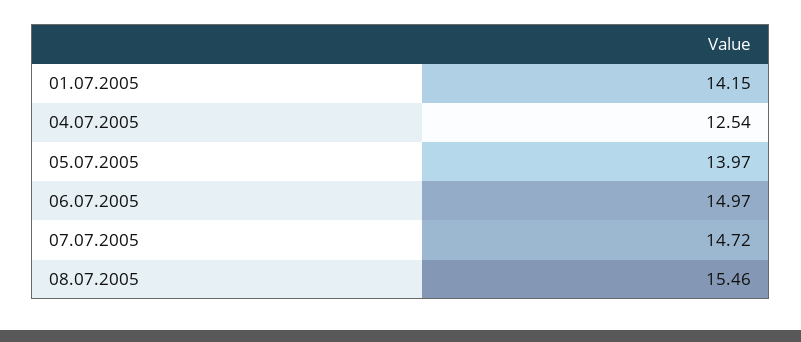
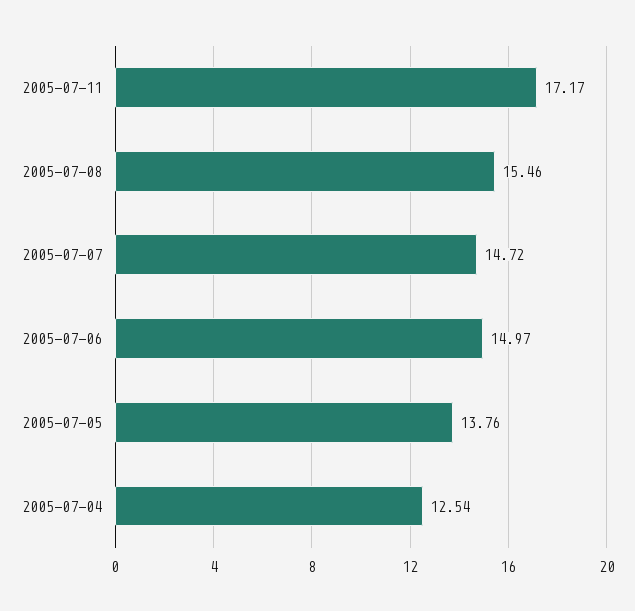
01.07.2005: 14.15 -> none
05.07.2005: 13.97 -> 13.76
2005-07-11: none -> 17.17

